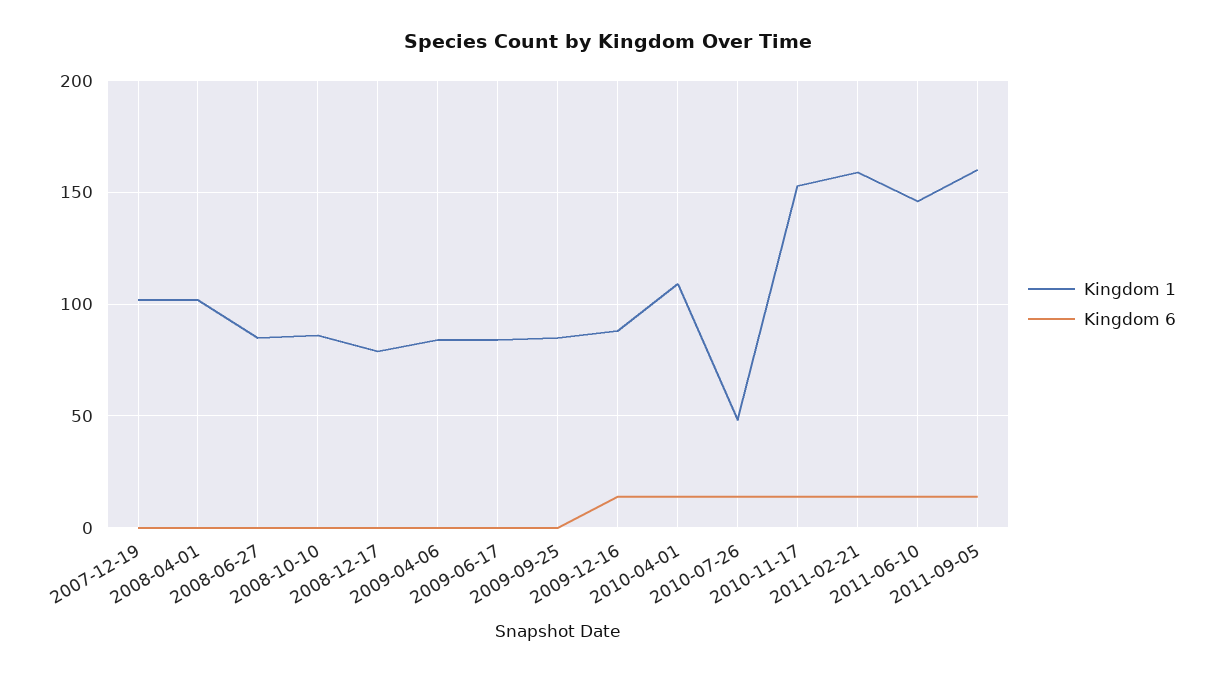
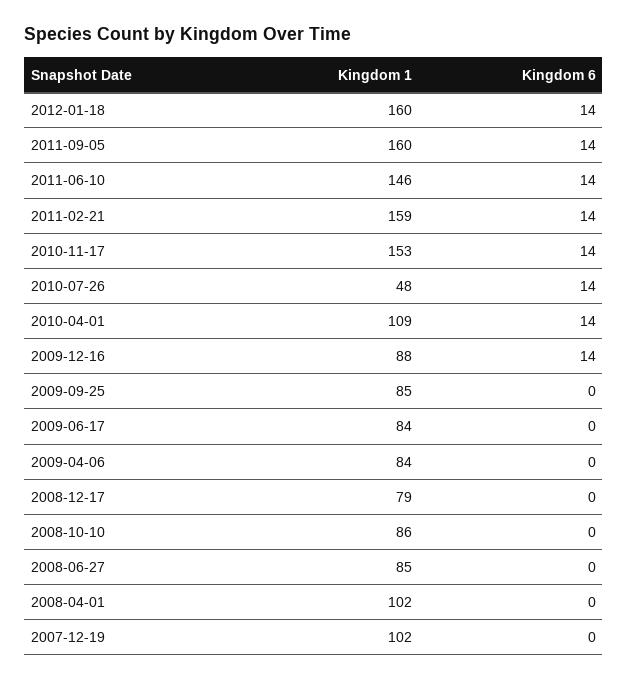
Kingdom 1, 2012-01-18: none -> 160
Kingdom 6, 2012-01-18: none -> 14

